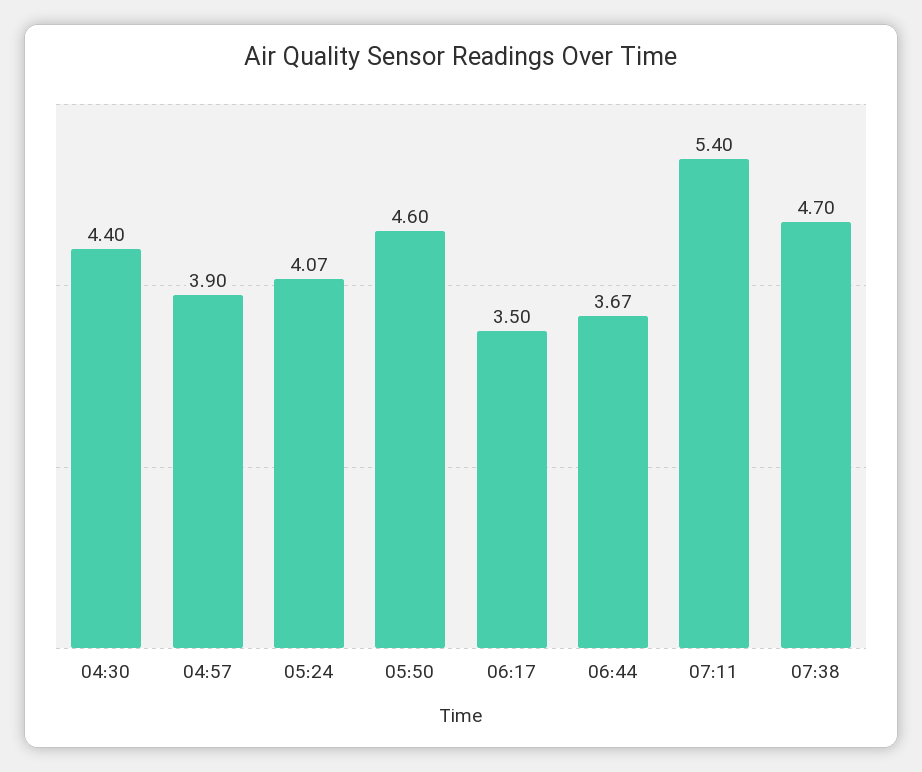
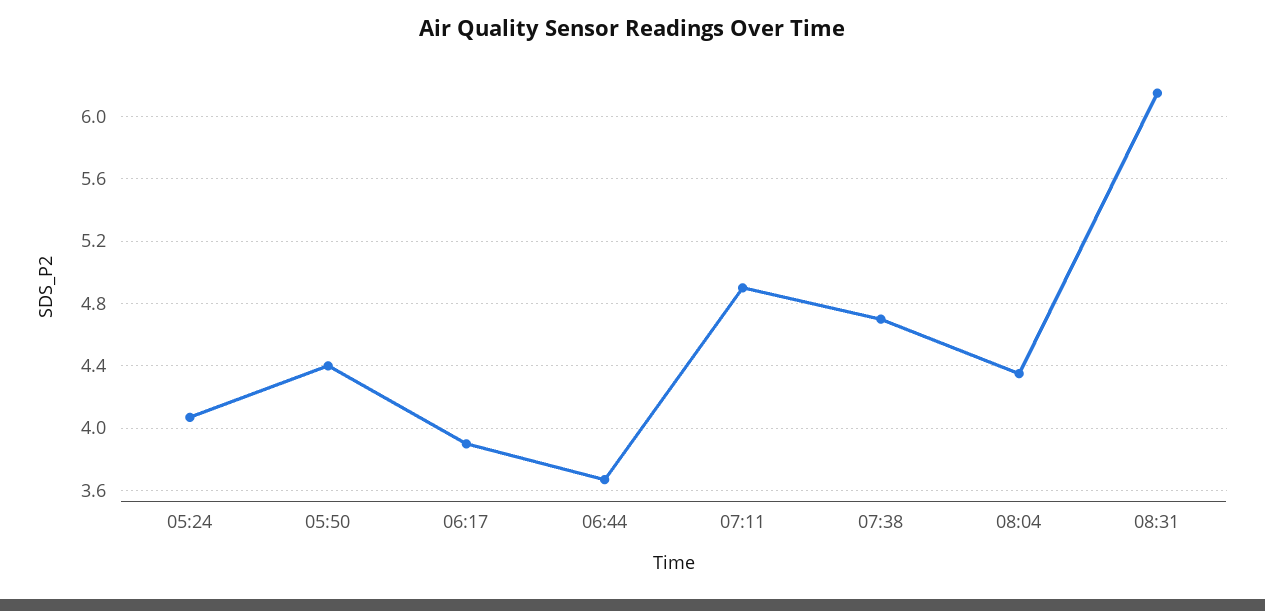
04:30: 4.4 -> none
04:57: 3.9 -> none
05:50: 4.6 -> 4.4
06:17: 3.5 -> 3.9
07:11: 5.4 -> 4.9
08:04: none -> 4.35
08:31: none -> 6.15

